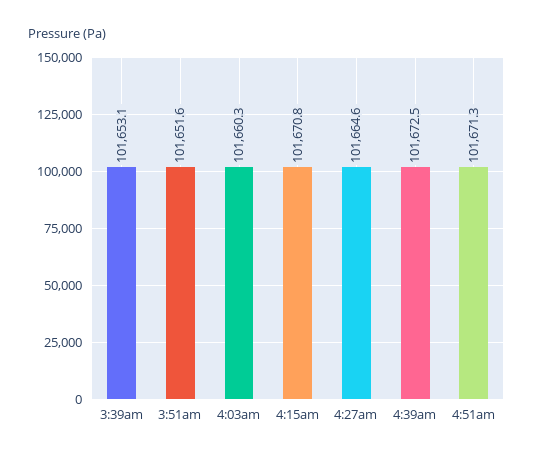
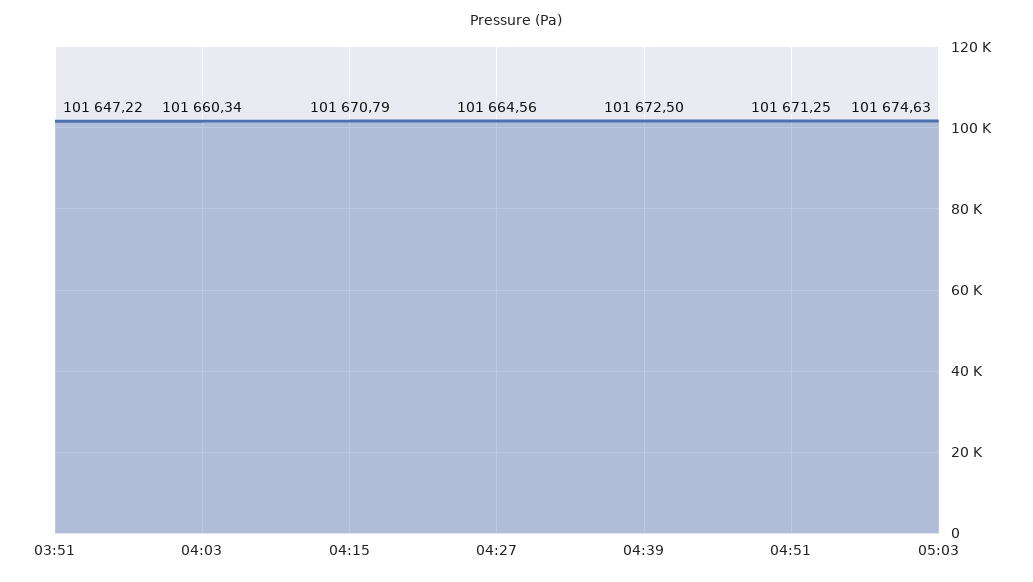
3:39am: 101653.1 -> none
3:51am: 101651.6 -> 101647.22
05:03: none -> 101674.63

